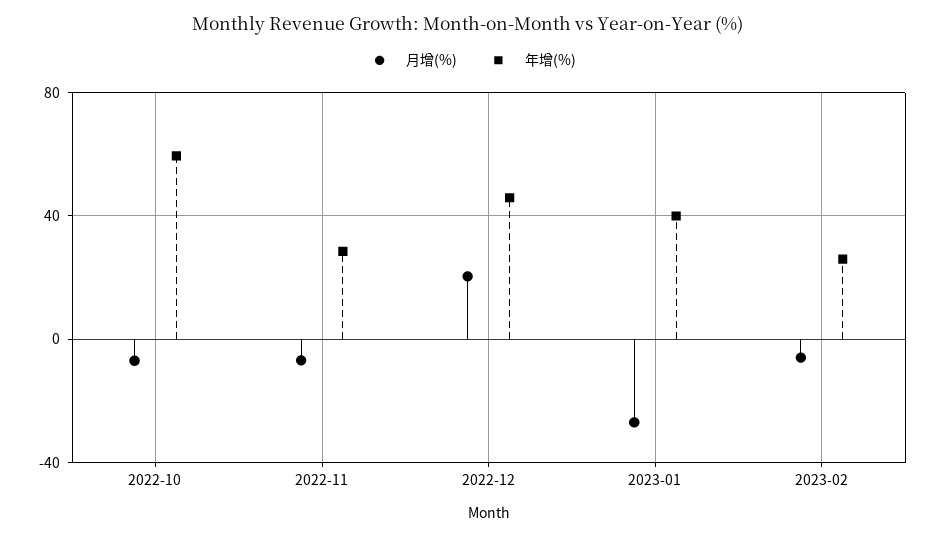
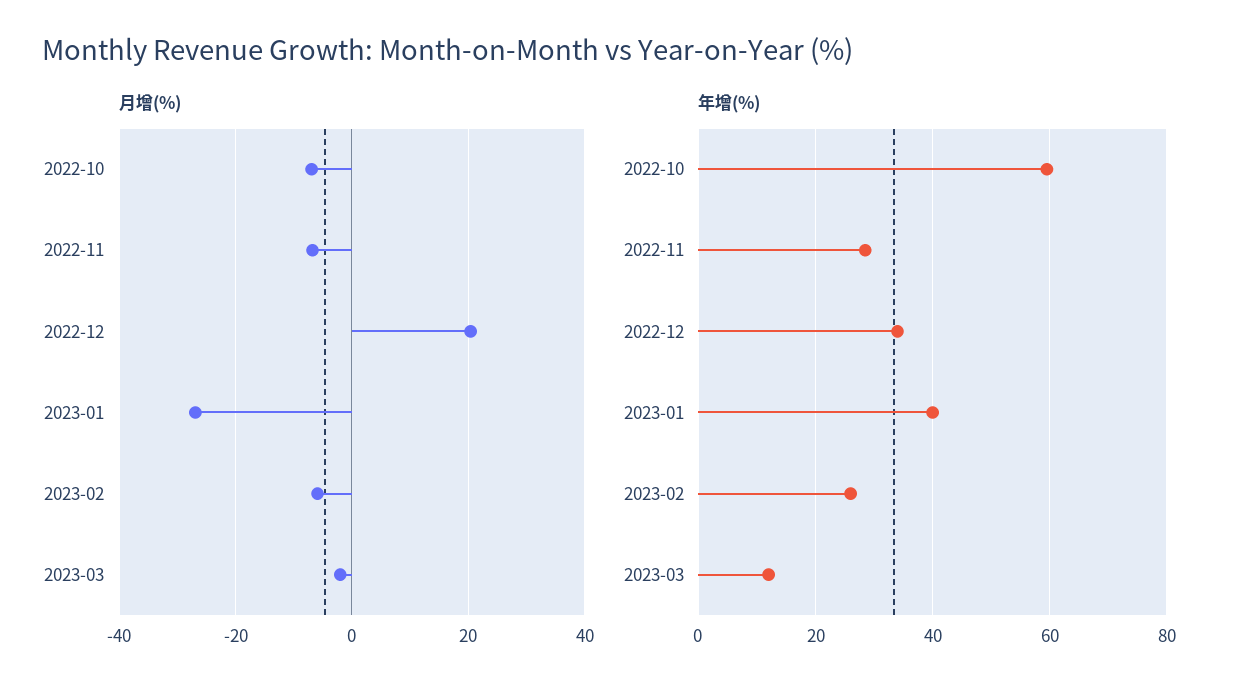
年增(%), 2022-12: 45 -> 34
月增(%), 2023-03: none -> -2
年增(%), 2023-03: none -> 12

